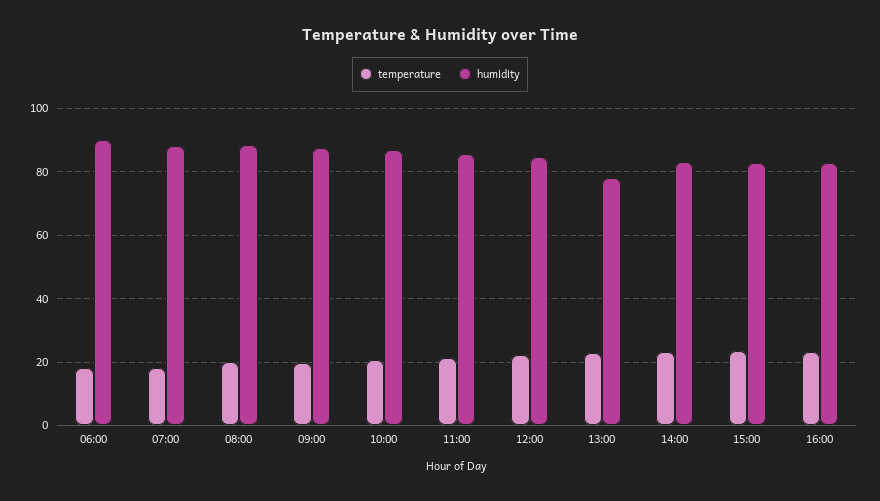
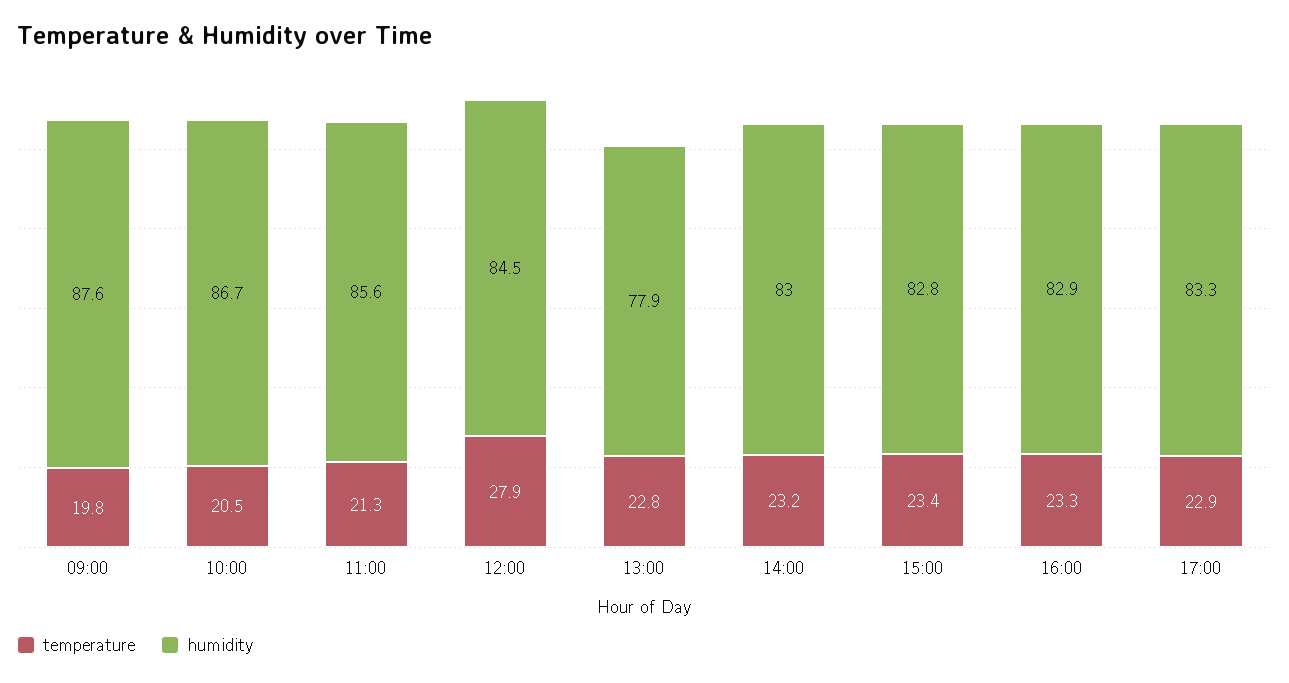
temperature, 06:00: 18 -> none
humidity, 06:00: 90 -> none
temperature, 07:00: 18 -> none
humidity, 07:00: 88 -> none
temperature, 08:00: 20 -> none
humidity, 08:00: 88 -> none
temperature, 12:00: 22 -> 27.9
temperature, 17:00: none -> 22.9
humidity, 17:00: none -> 83.3

